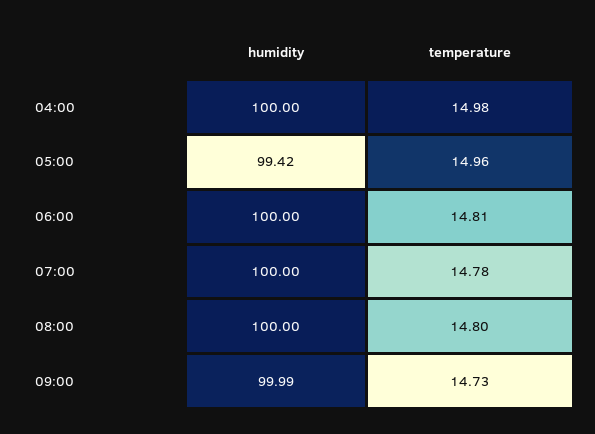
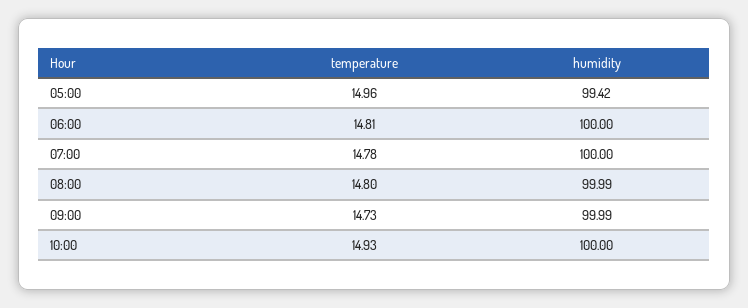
humidity, 04:00: 100 -> none
temperature, 04:00: 14.98 -> none
humidity, 08:00: 100 -> 99.99
temperature, 10:00: none -> 14.93
humidity, 10:00: none -> 100

